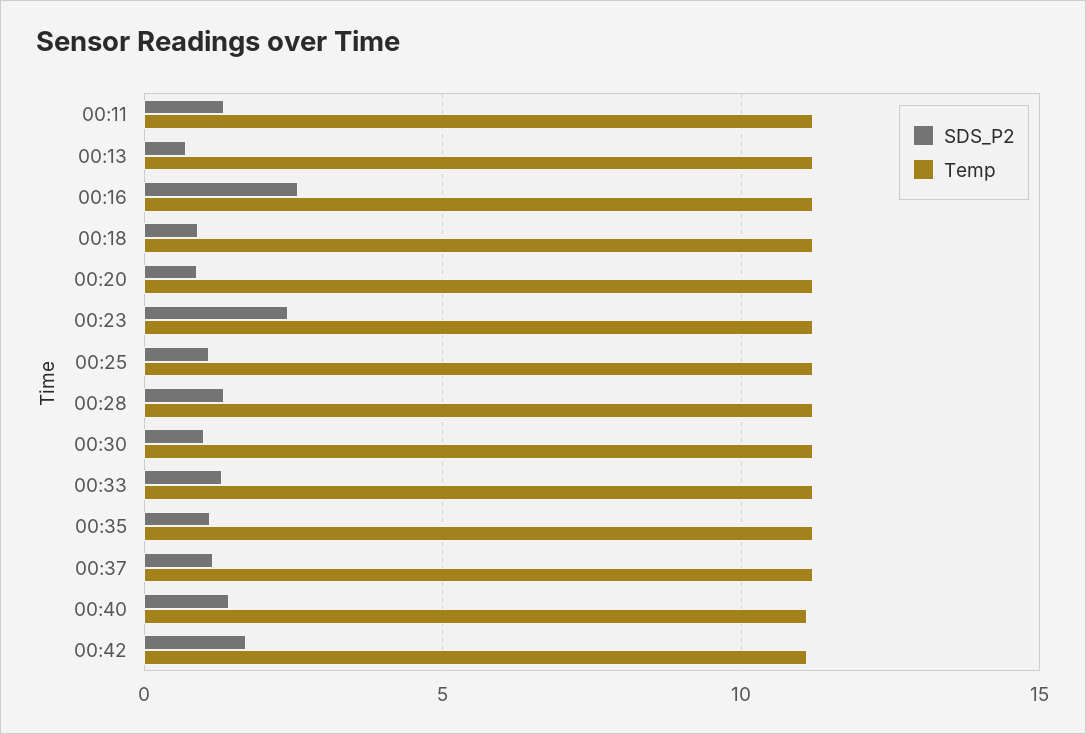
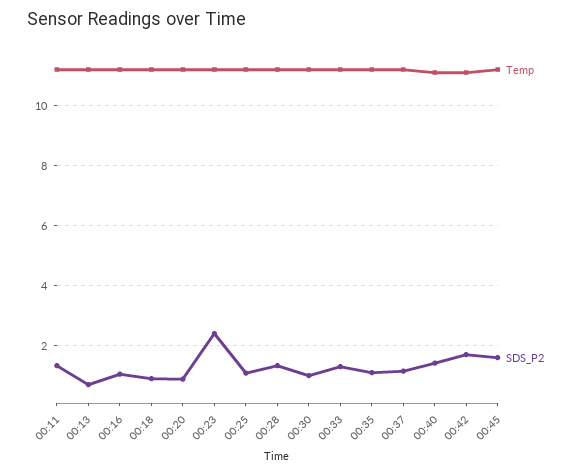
SDS_P2, 00:16: 2.5 -> 1
Temp, 00:45: none -> 11.2
SDS_P2, 00:45: none -> 1.6

